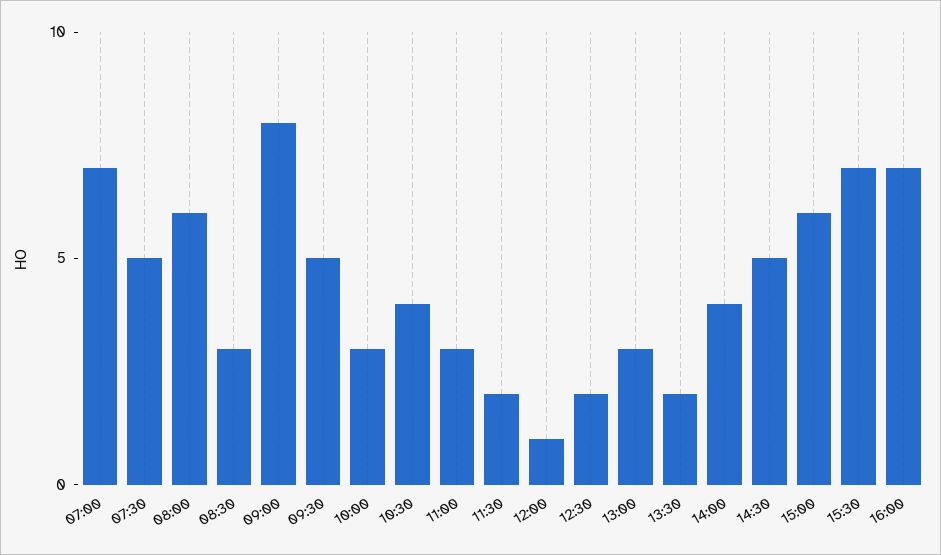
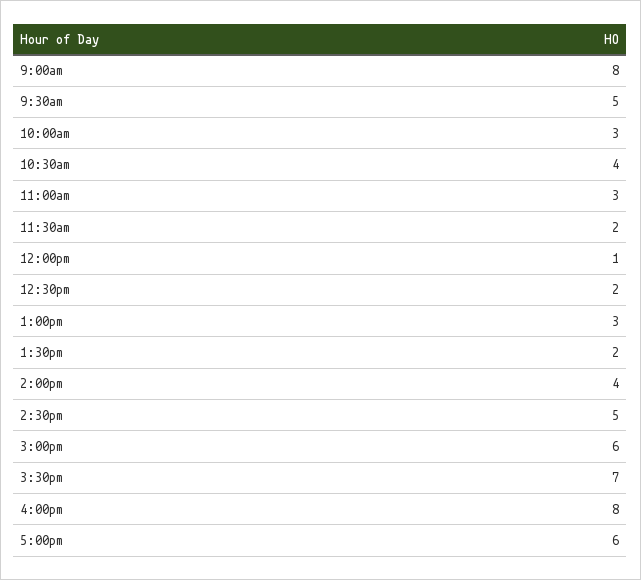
07:00: 7 -> none
07:30: 5 -> none
08:00: 6 -> none
08:30: 3 -> none
16:00: 7 -> 8
5:00pm: none -> 6

